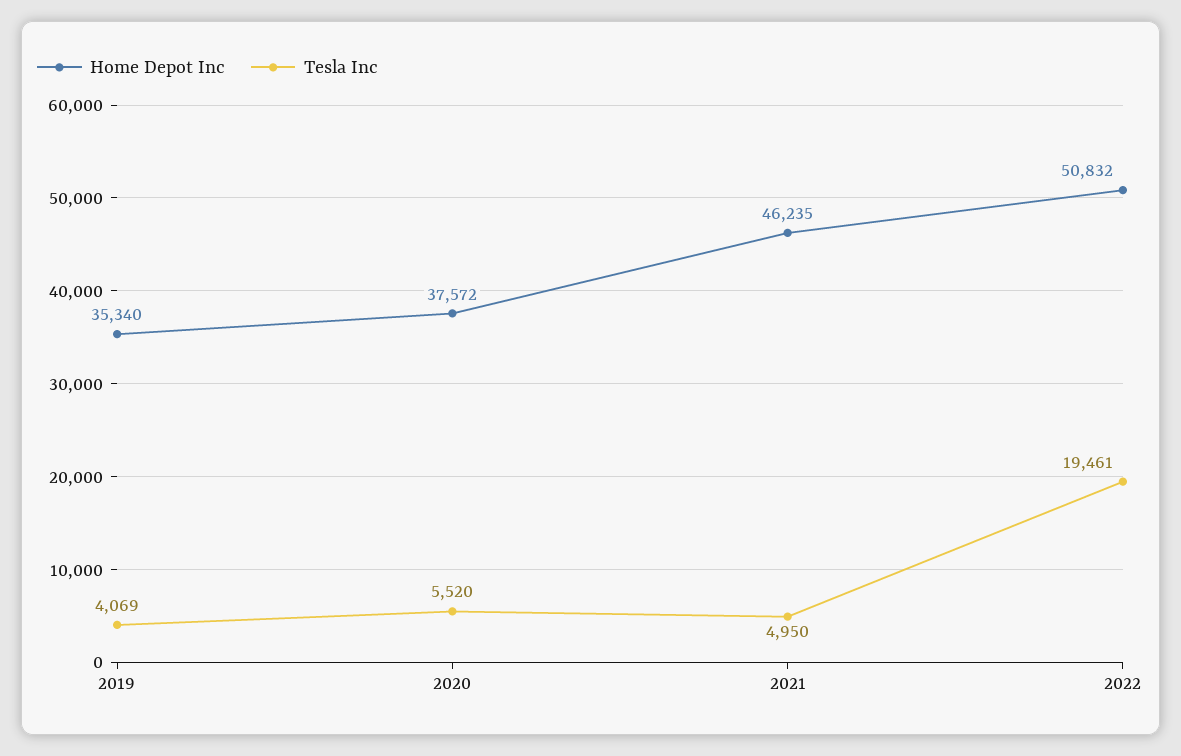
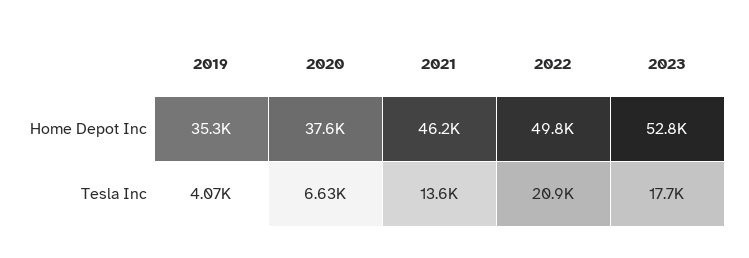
Tesla Inc, 2020: 5520 -> 6630
Tesla Inc, 2021: 4950 -> 13600
Home Depot Inc, 2022: 50832 -> 49800
Tesla Inc, 2022: 19461 -> 20900
Home Depot Inc, 2023: none -> 52800
Tesla Inc, 2023: none -> 17700

